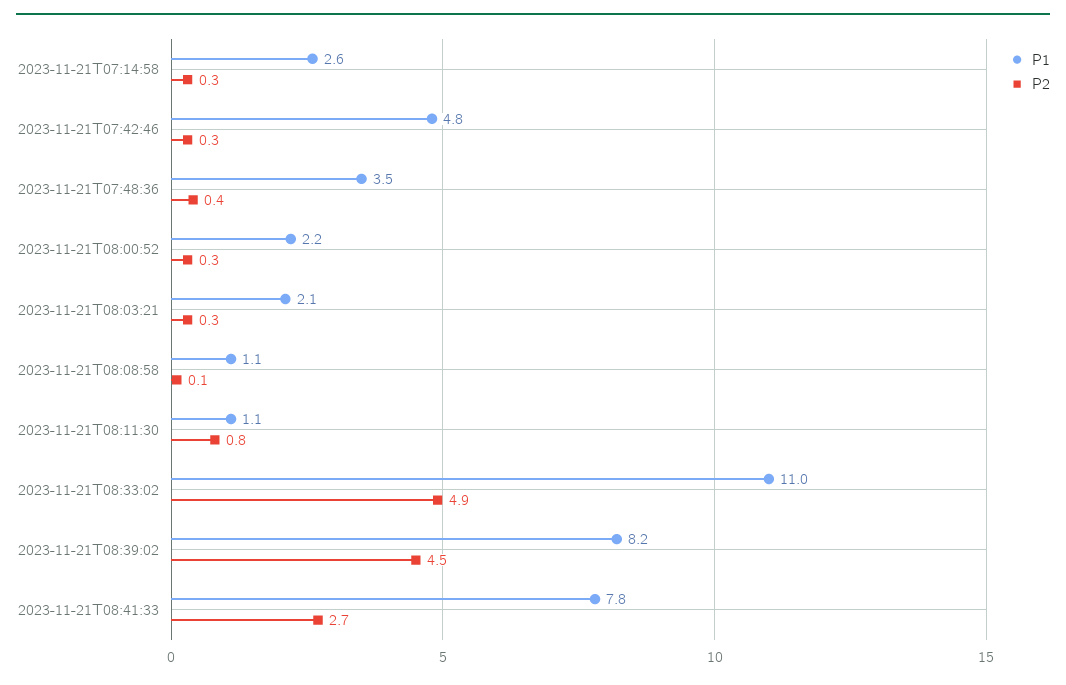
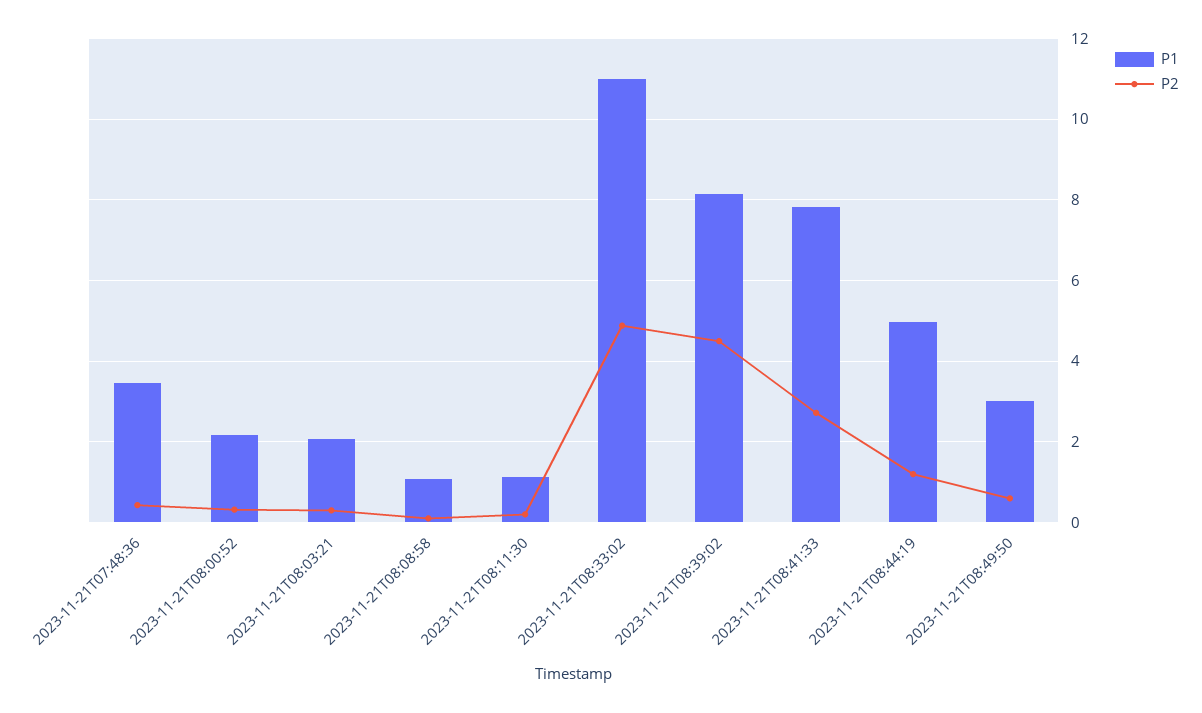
P1, 2023-11-21T07:14:58: 2.6 -> none
P2, 2023-11-21T07:14:58: 0.3 -> none
P1, 2023-11-21T07:42:46: 4.8 -> none
P2, 2023-11-21T07:42:46: 0.3 -> none
P2, 2023-11-21T08:11:30: 0.8 -> 0.2
P1, 2023-11-21T08:44:19: none -> 5
P2, 2023-11-21T08:44:19: none -> 1.2
P1, 2023-11-21T08:49:50: none -> 3
P2, 2023-11-21T08:49:50: none -> 0.6

